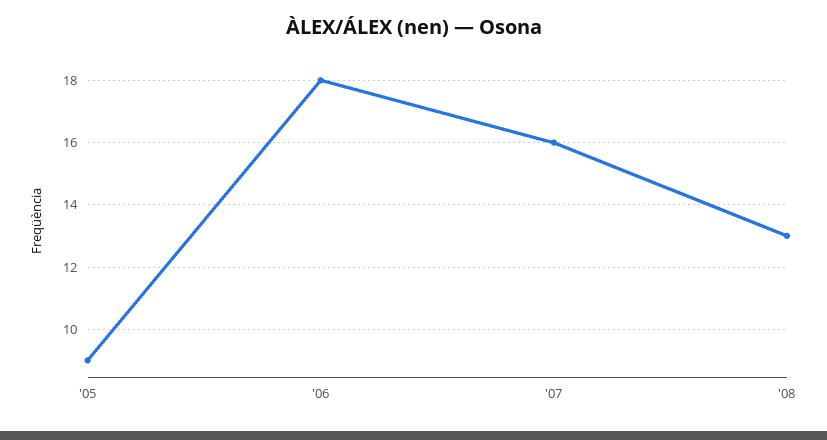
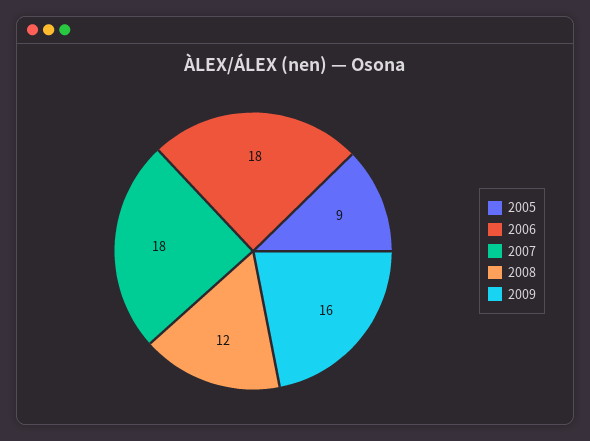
'07: 16 -> 18
'08: 13 -> 12
2009: none -> 16

